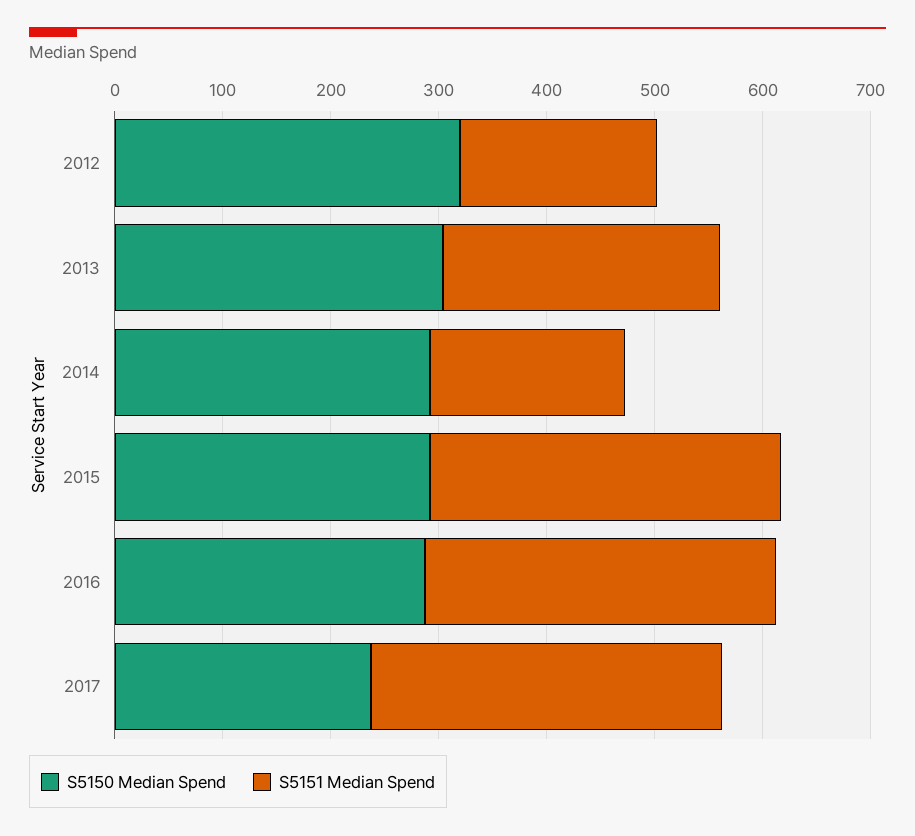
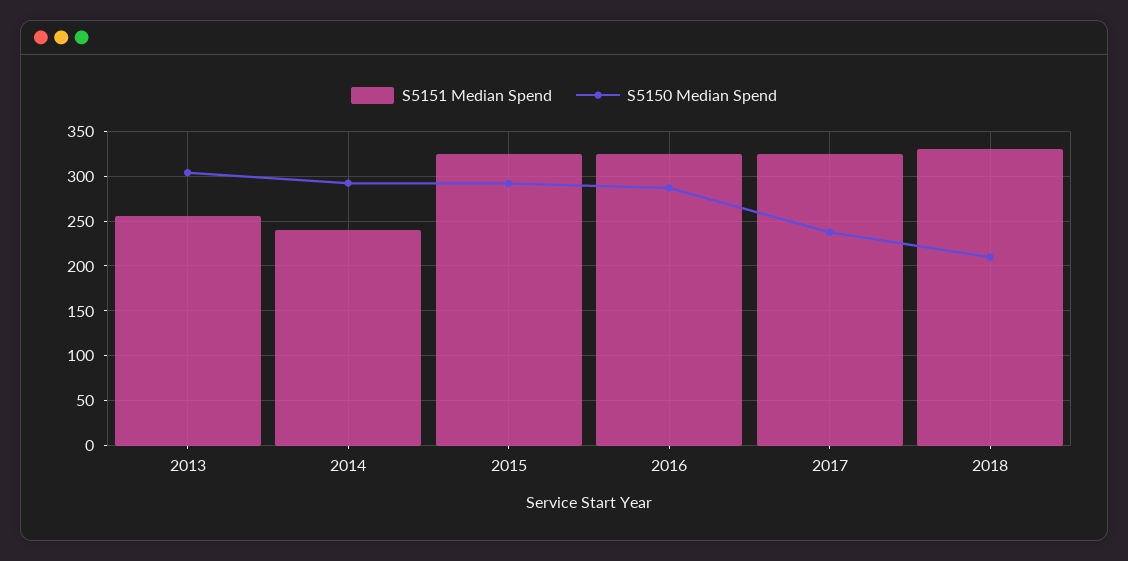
S5150 Median Spend, 2012: 320 -> none
S5151 Median Spend, 2012: 180 -> none
S5151 Median Spend, 2014: 180 -> 240
S5151 Median Spend, 2018: none -> 330
S5150 Median Spend, 2018: none -> 210

